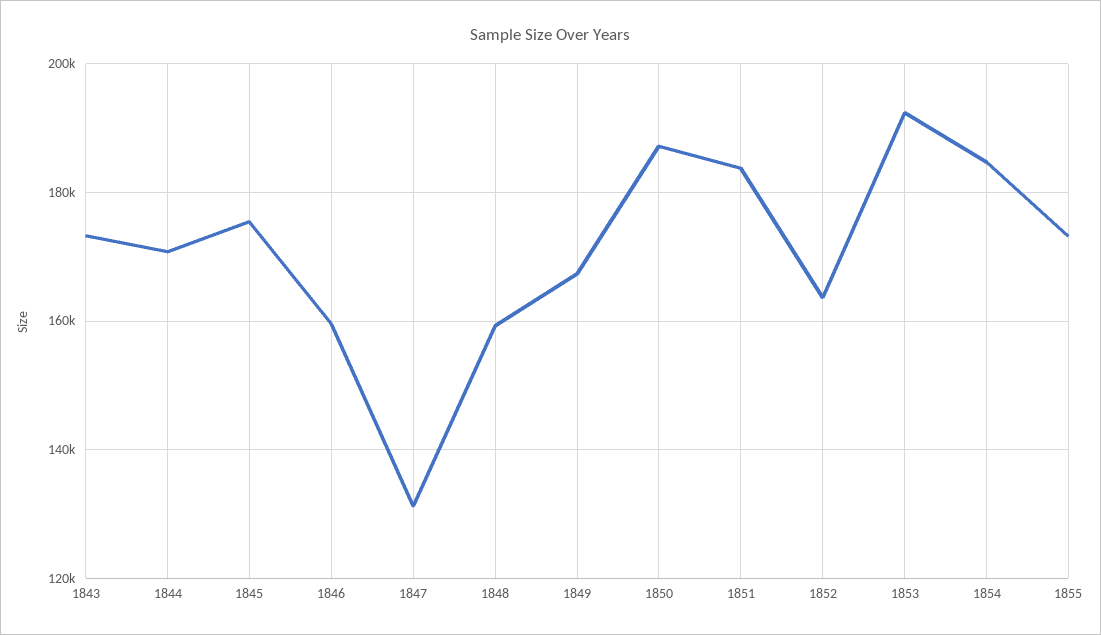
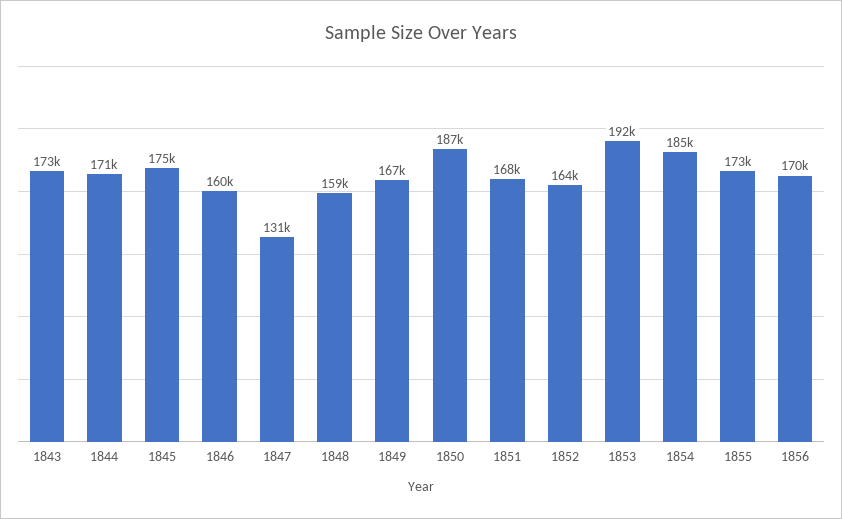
1851: 184000 -> 168000
1856: none -> 170000

